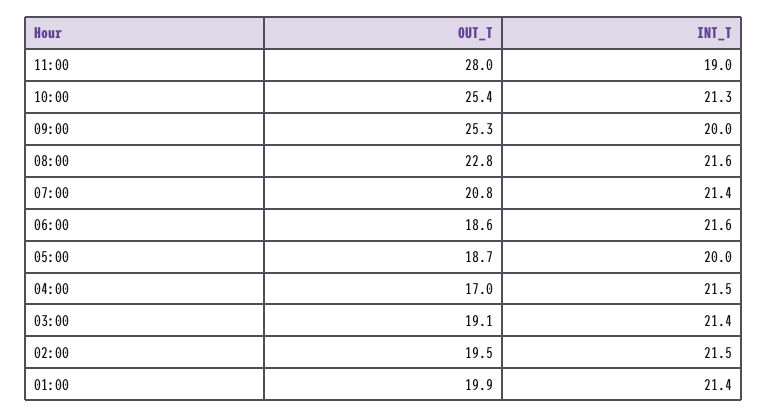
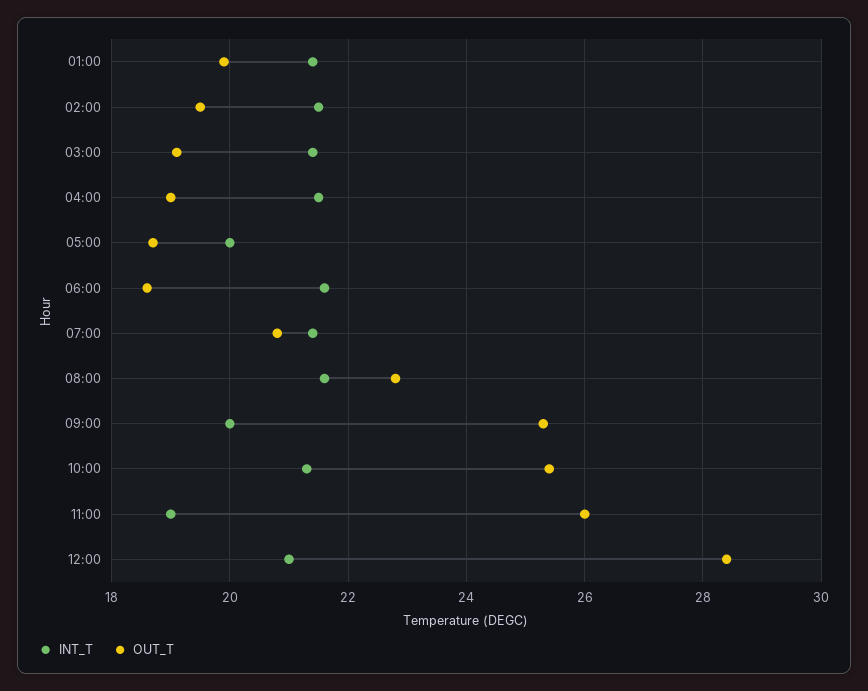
OUT_T, 11:00: 28 -> 26
OUT_T, 04:00: 17 -> 19
INT_T, 12:00: none -> 21
OUT_T, 12:00: none -> 28.5

